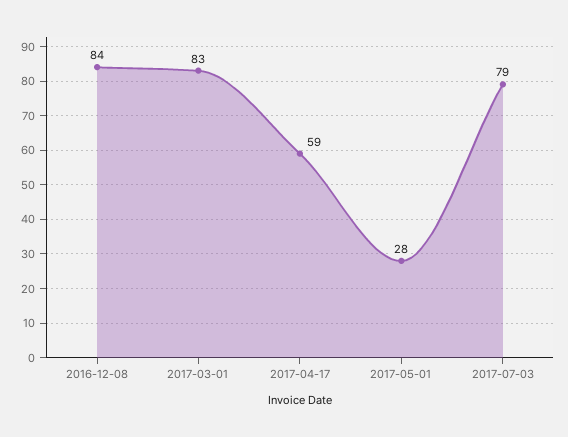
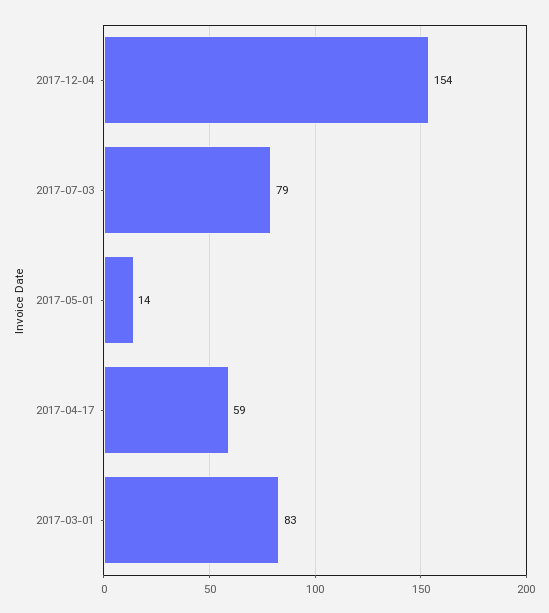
2016-12-08: 84 -> none
2017-05-01: 28 -> 14
2017-12-04: none -> 154

